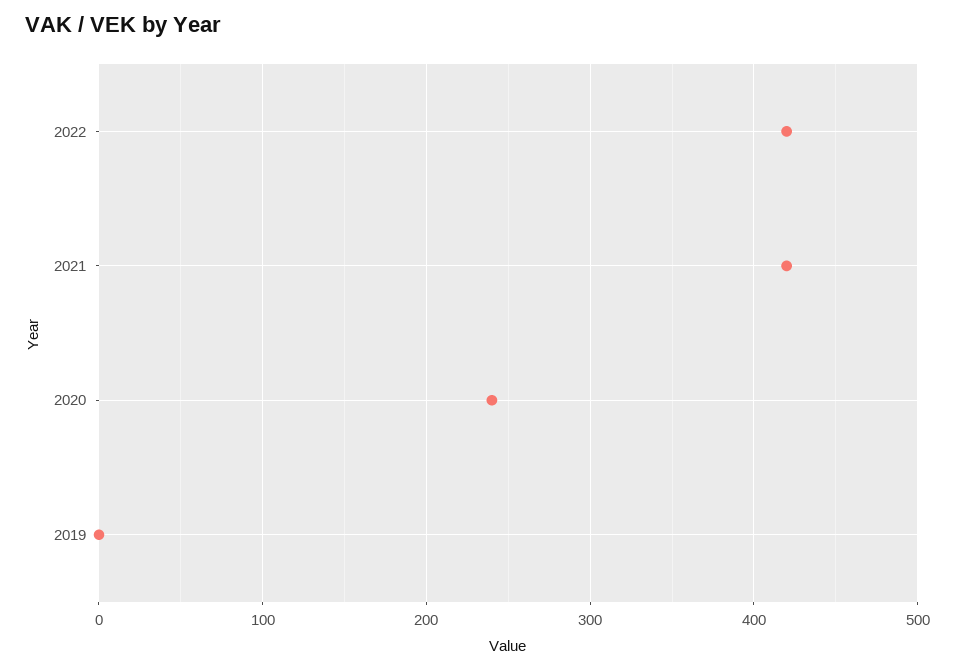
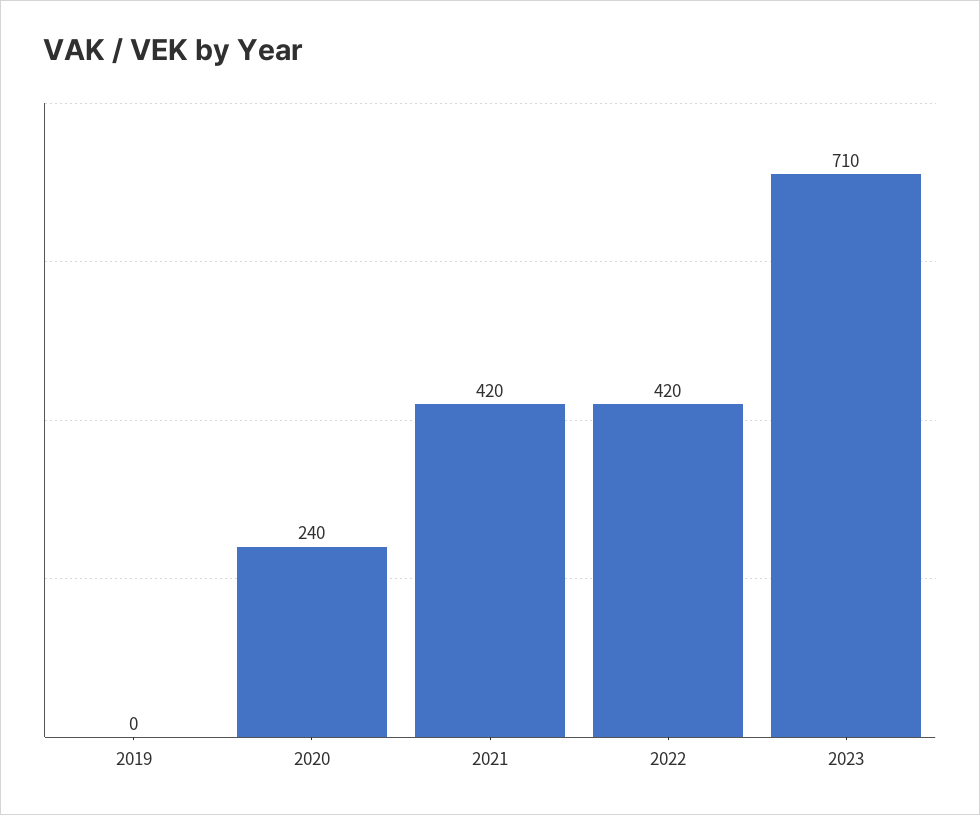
2023: none -> 710

